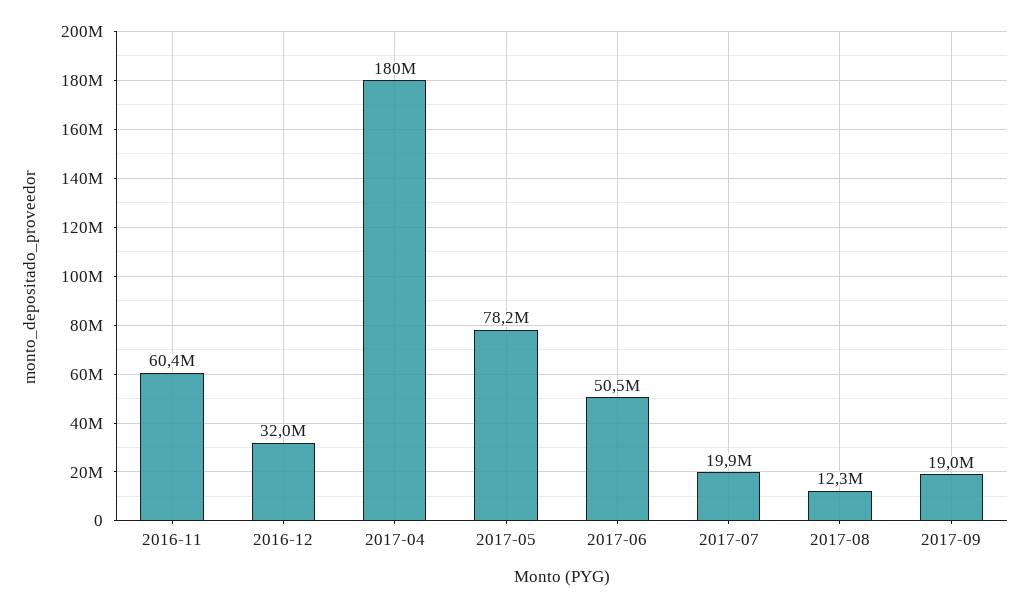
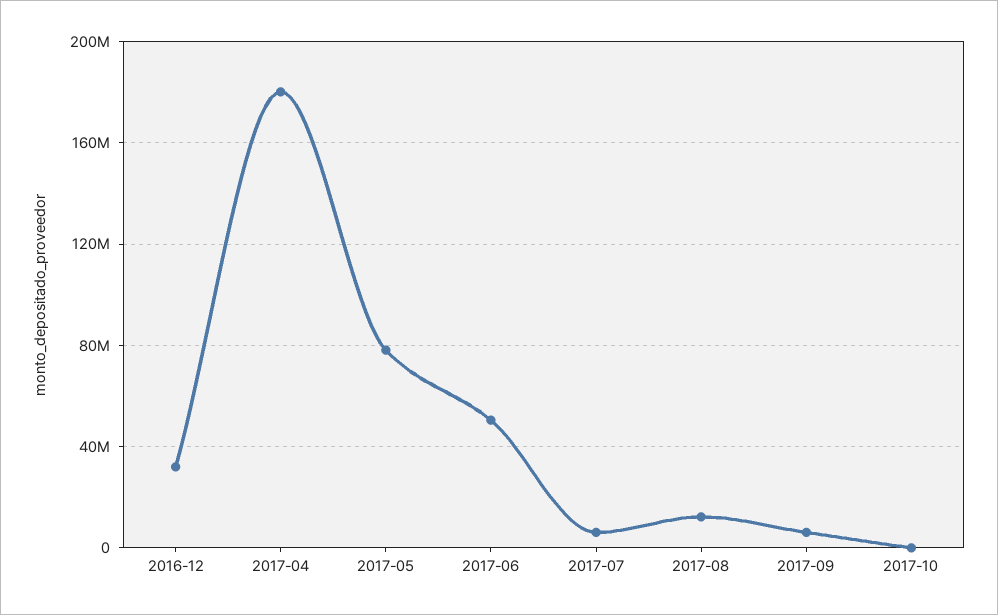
2016-11: 60400000 -> none
2017-07: 19900000 -> 5000000
2017-09: 19000000 -> 5000000
2017-10: none -> 0

